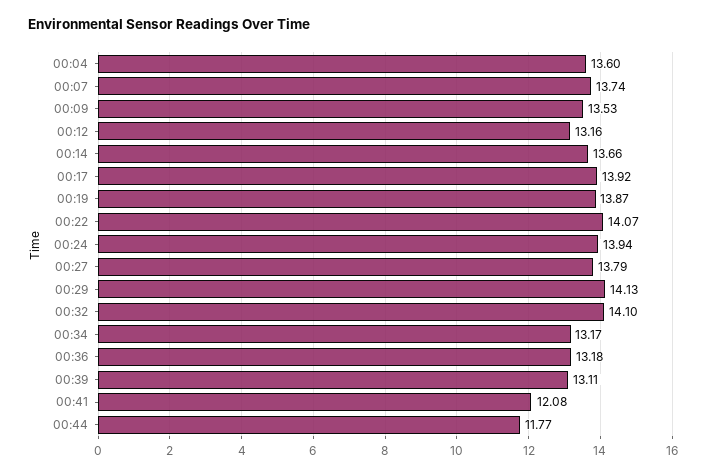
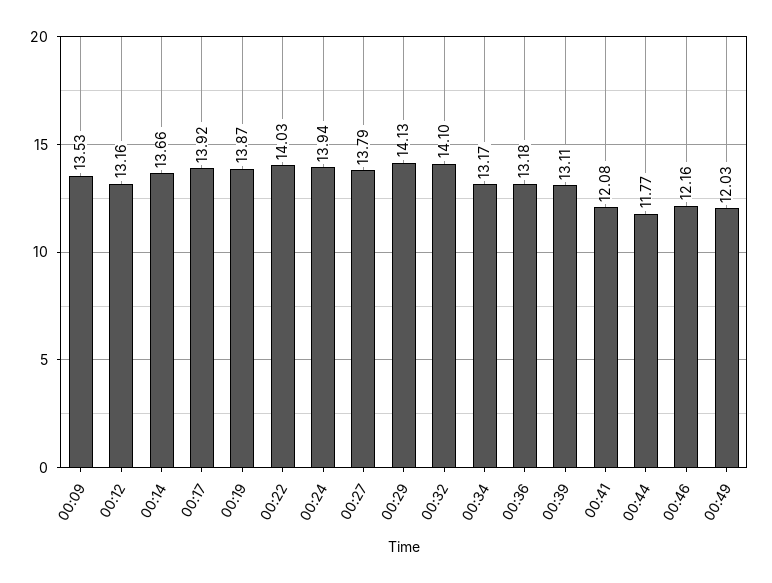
00:04: 13.6 -> none
00:07: 13.74 -> none
00:22: 14.07 -> 14.03
00:46: none -> 12.16
00:49: none -> 12.03

